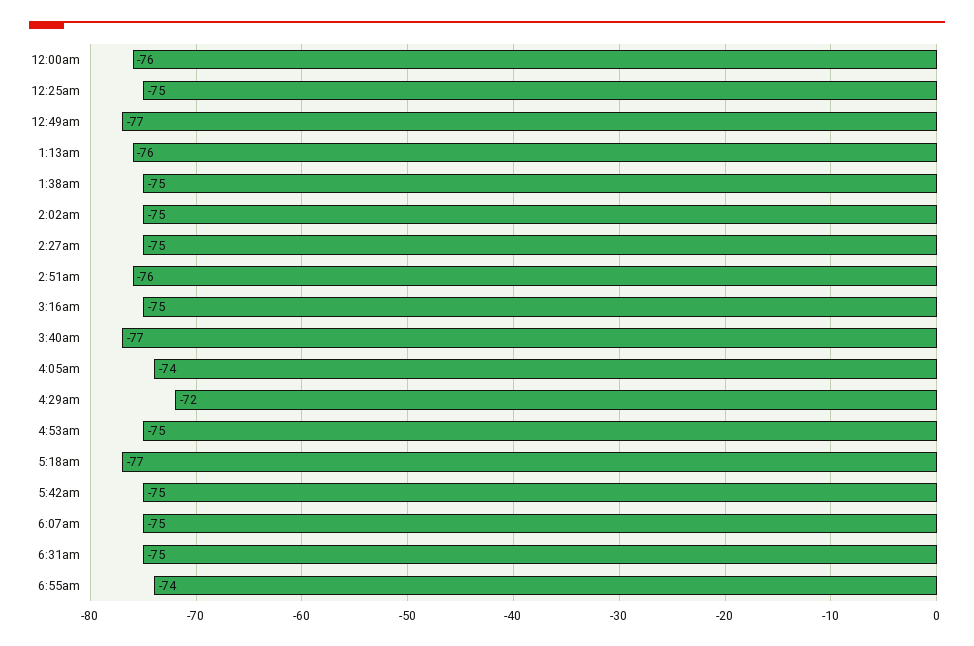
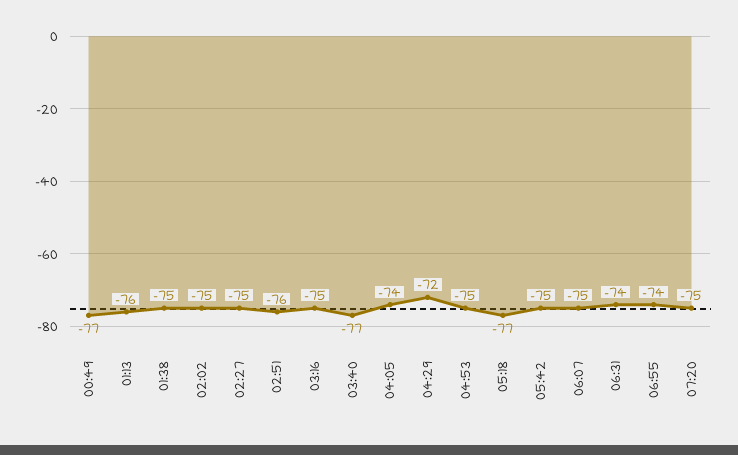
12:00am: -76 -> none
12:25am: -75 -> none
6:31am: -75 -> -74
07:20: none -> -75

